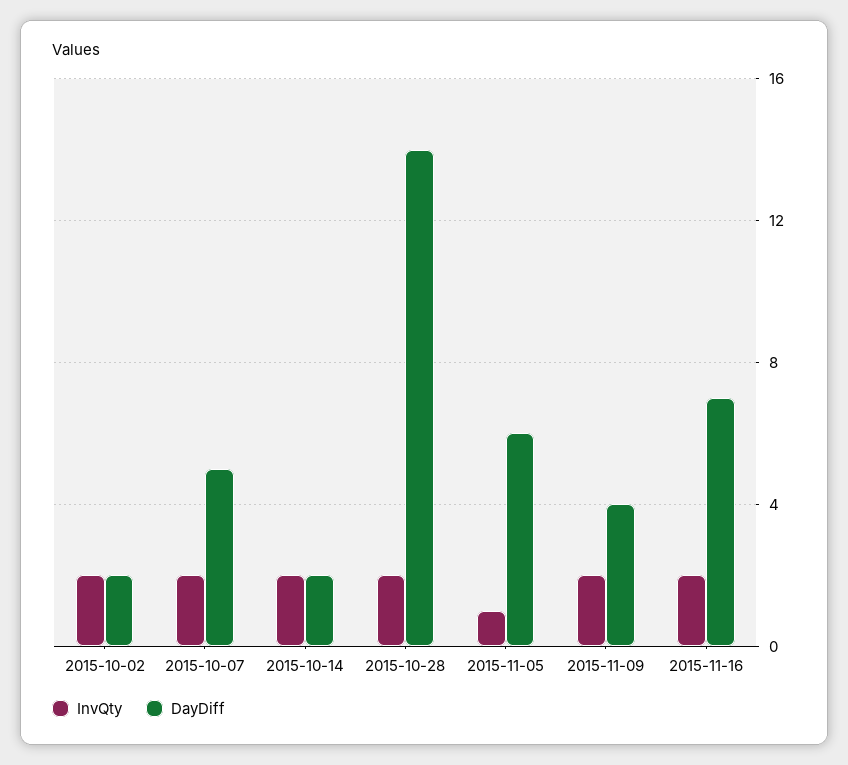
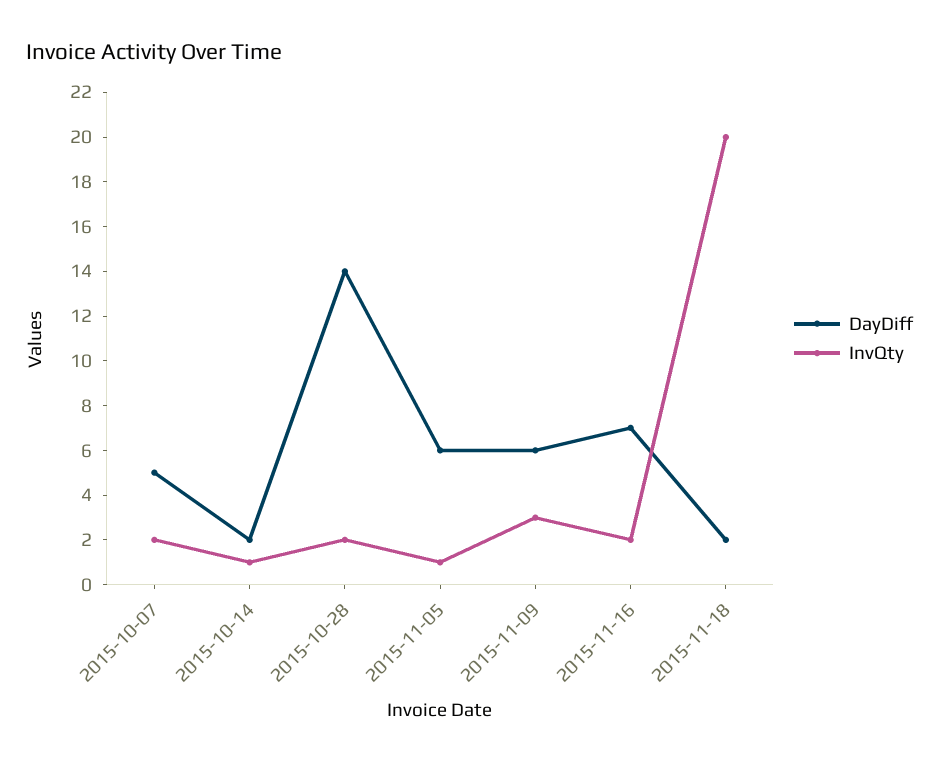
InvQty, 2015-10-02: 2 -> none
DayDiff, 2015-10-02: 2 -> none
InvQty, 2015-10-14: 2 -> 1
InvQty, 2015-11-09: 2 -> 3
DayDiff, 2015-11-09: 4 -> 6
DayDiff, 2015-11-18: none -> 2
InvQty, 2015-11-18: none -> 20

